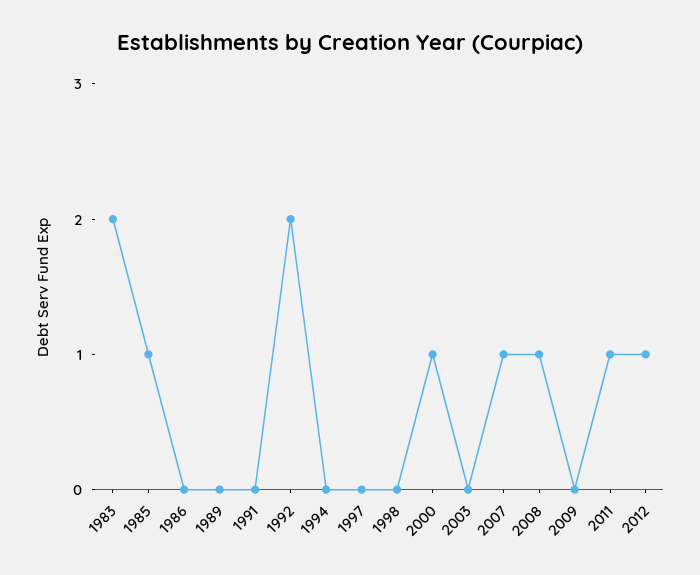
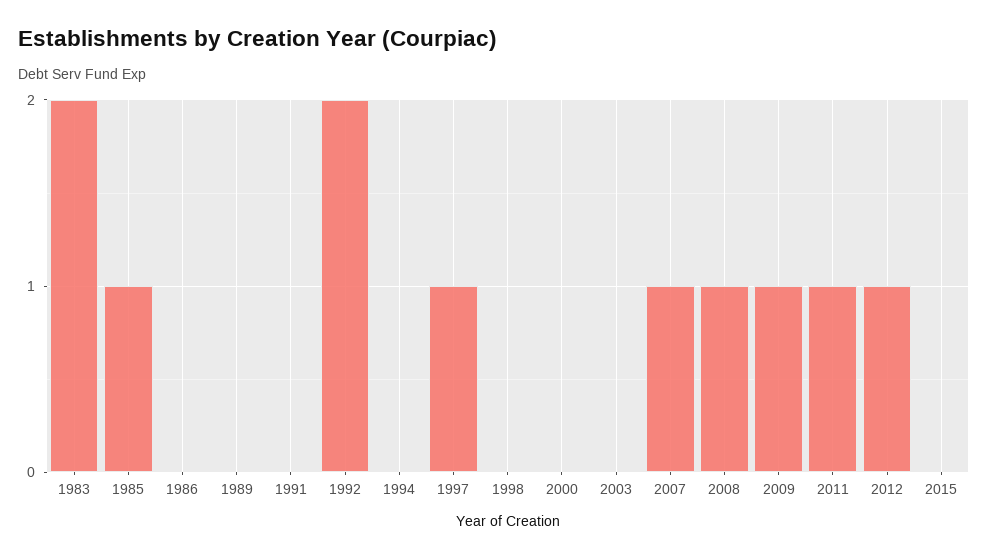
1997: 0 -> 1
2000: 1 -> 0
2009: 0 -> 1
2015: none -> 0

